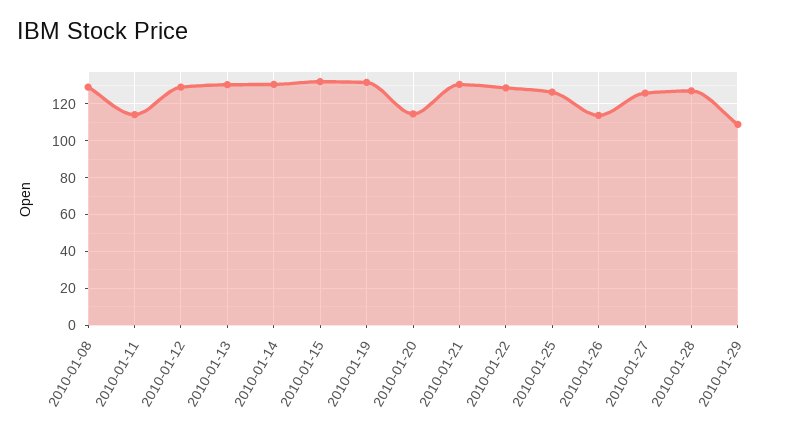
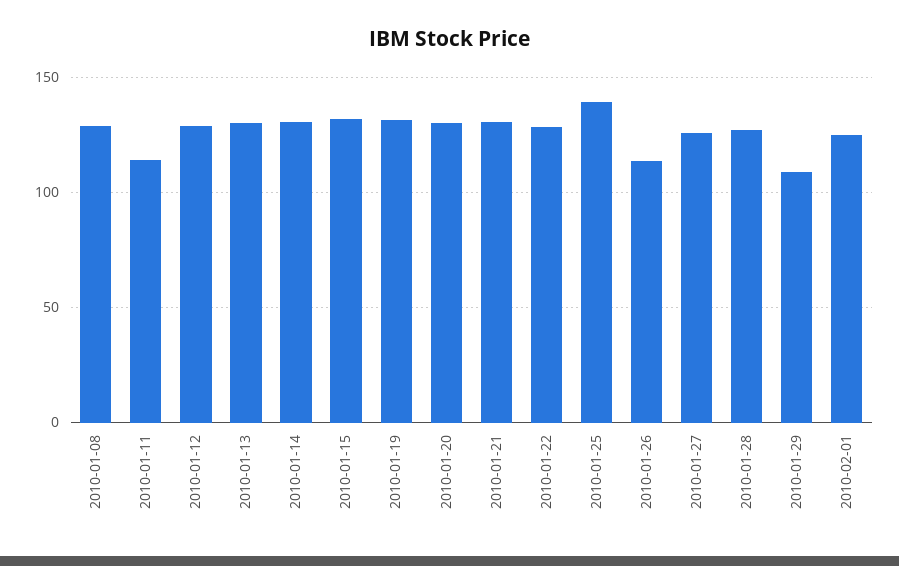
2010-01-20: 115 -> 130
2010-01-25: 125 -> 140
2010-02-01: none -> 125

